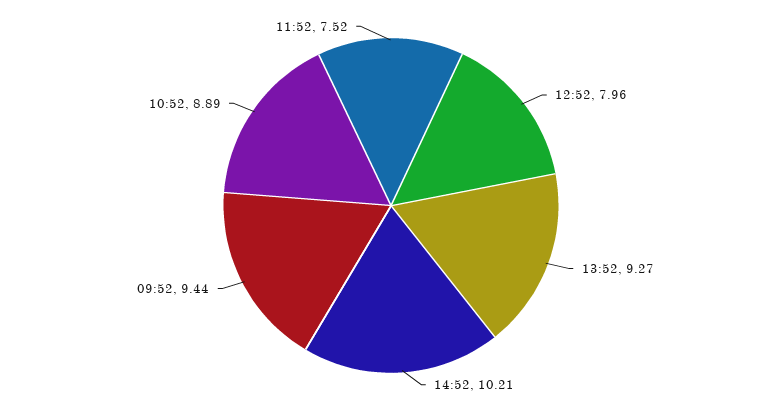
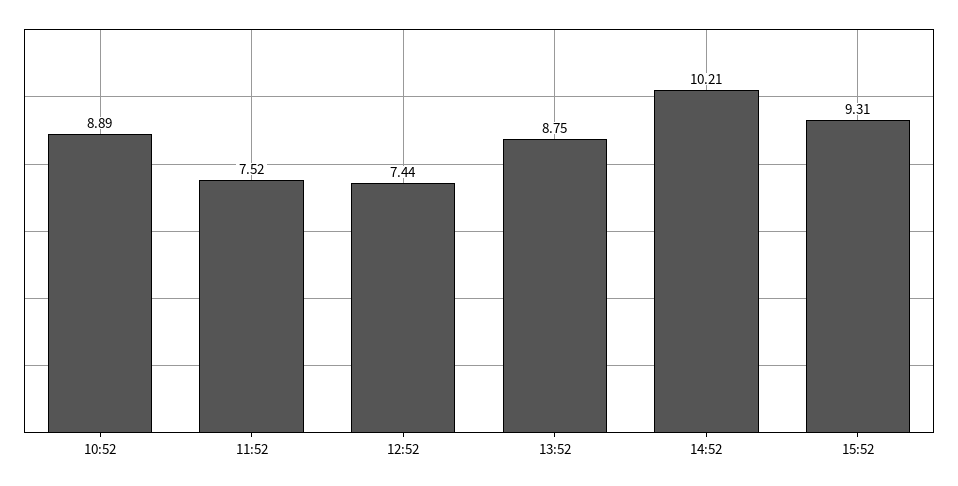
12:52: 7.96 -> 7.44
13:52: 9.27 -> 8.75
09:52: 9.44 -> none
15:52: none -> 9.31

